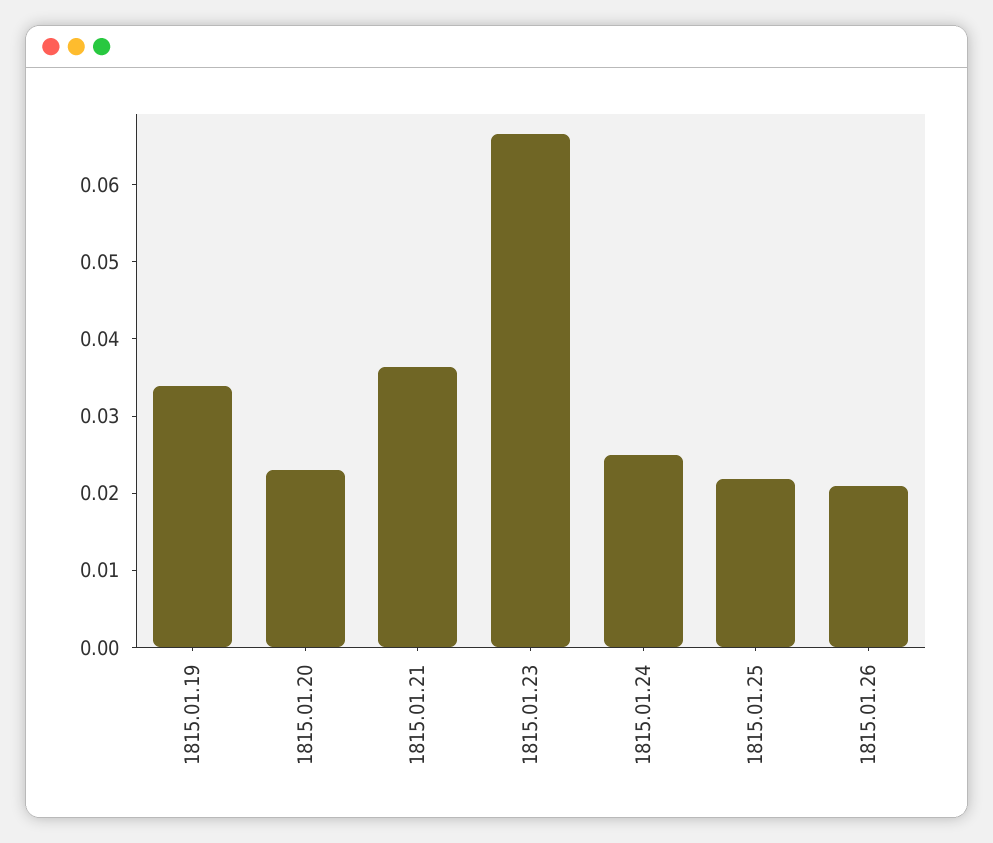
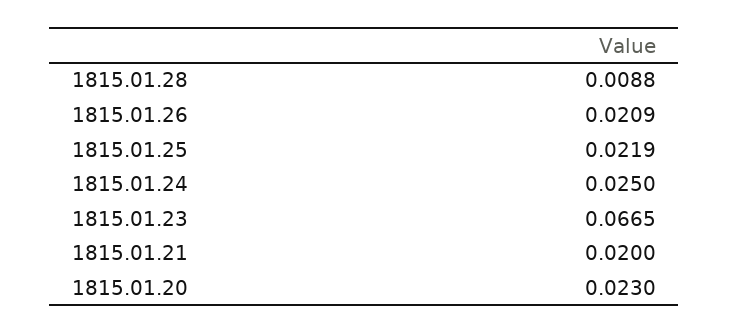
1815.01.19: 0.034 -> none
1815.01.21: 0.036 -> 0.02
1815.01.28: none -> 0.0088

